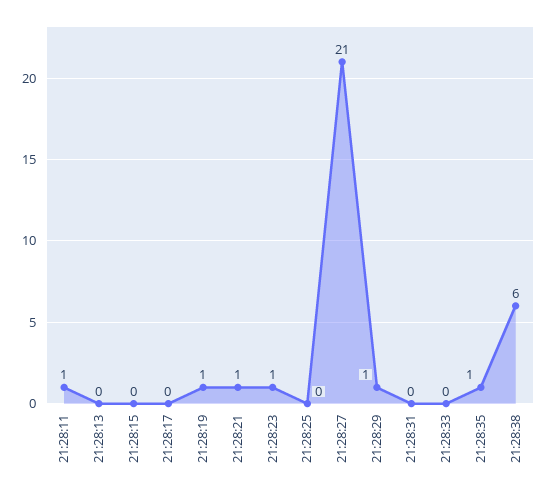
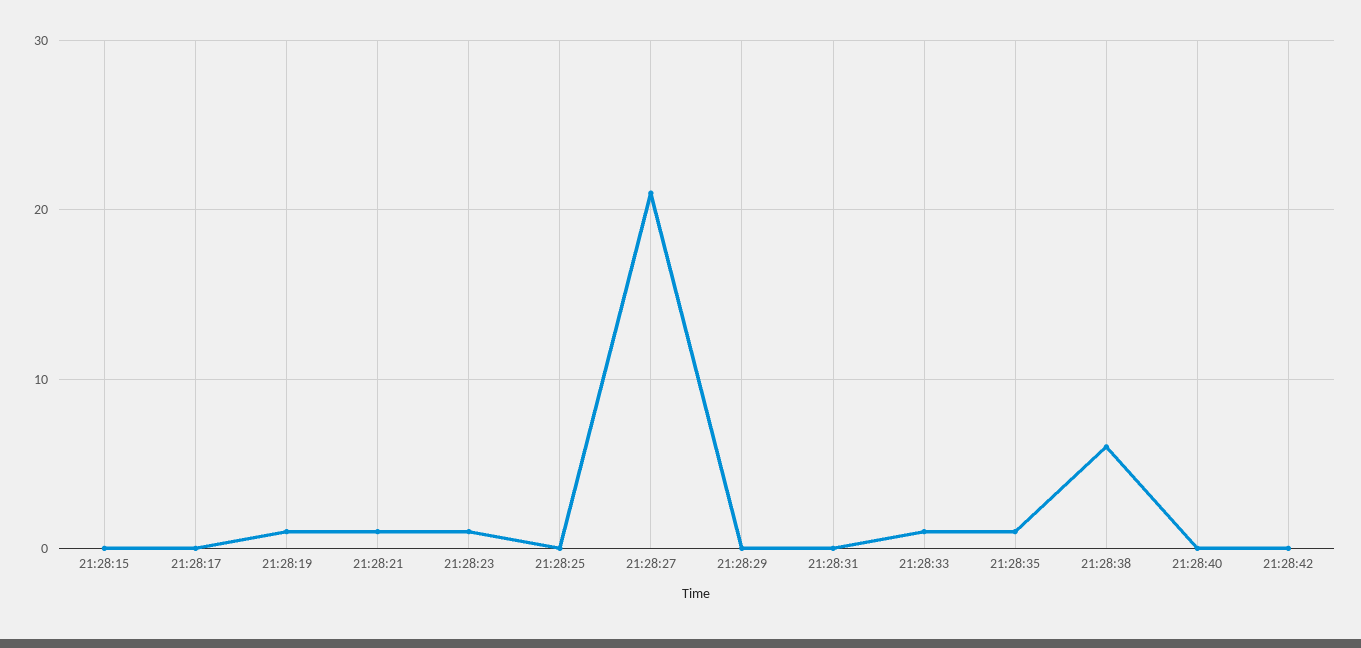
21:28:11: 1 -> none
21:28:13: 0 -> none
21:28:29: 1 -> 0
21:28:33: 0 -> 1
21:28:40: none -> 0
21:28:42: none -> 0

